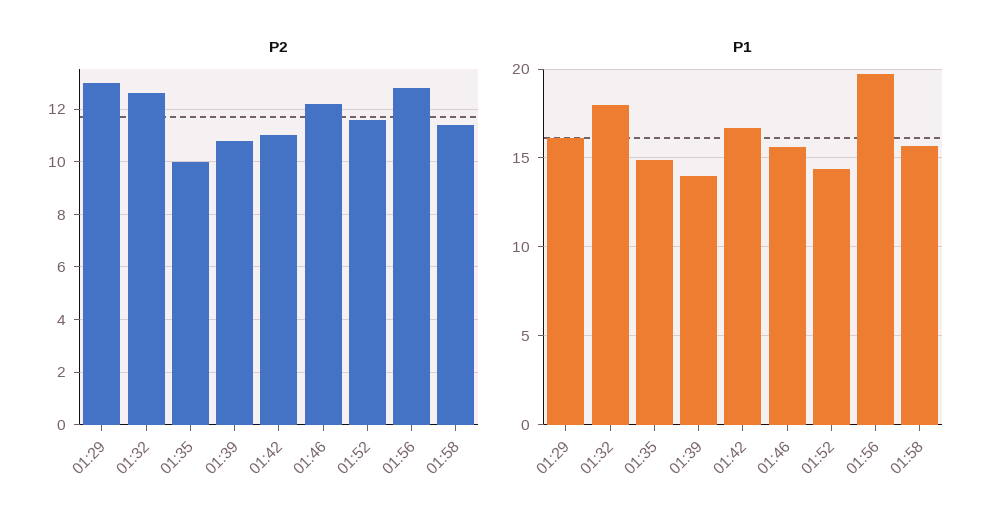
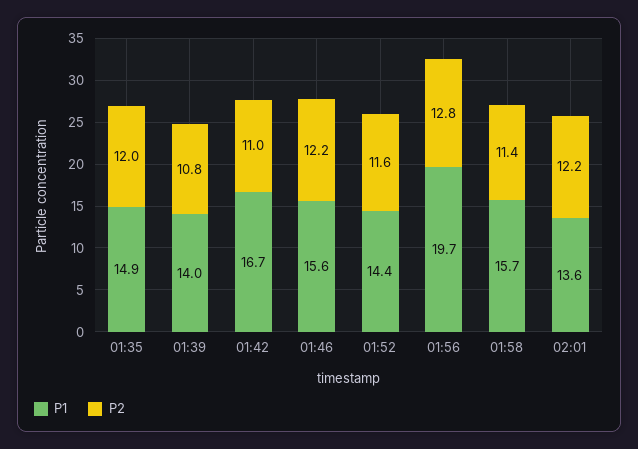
P2, 01:29: 13 -> none
P2, 01:32: 12.5 -> none
P2, 01:35: 10 -> 12
P1, 01:29: 16 -> none
P1, 01:32: 18 -> none
P1, 02:01: none -> 13.6
P2, 02:01: none -> 12.2

